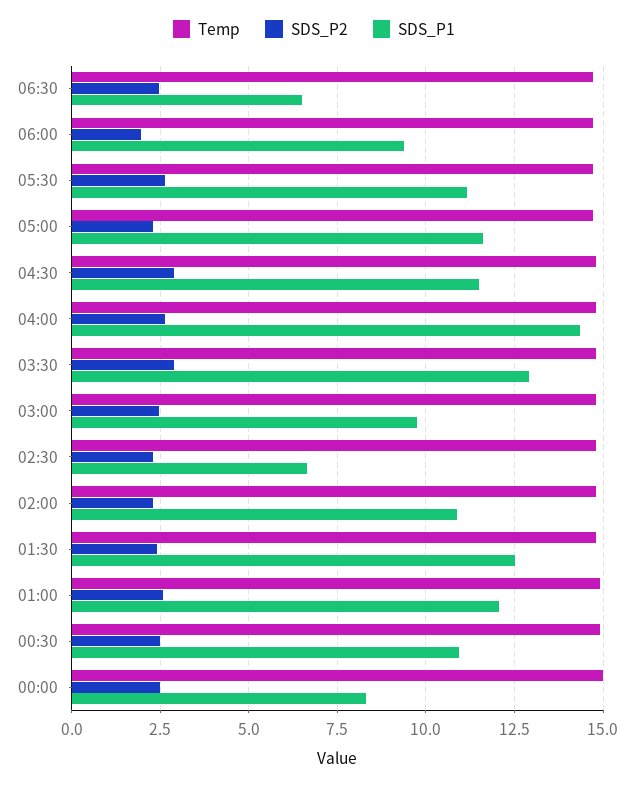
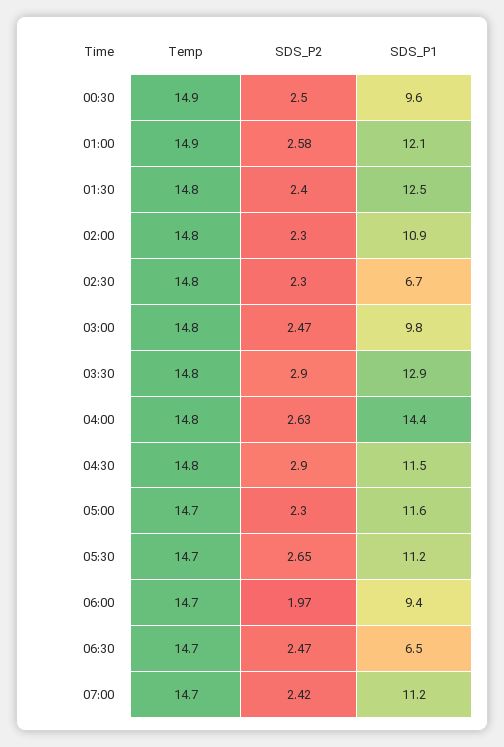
SDS_P1, 00:30: 11 -> 9.6
Temp, 00:00: 15 -> none
SDS_P2, 00:00: 2.5 -> none
SDS_P1, 00:00: 8.25 -> none
Temp, 07:00: none -> 14.7
SDS_P2, 07:00: none -> 2.42
SDS_P1, 07:00: none -> 11.2

